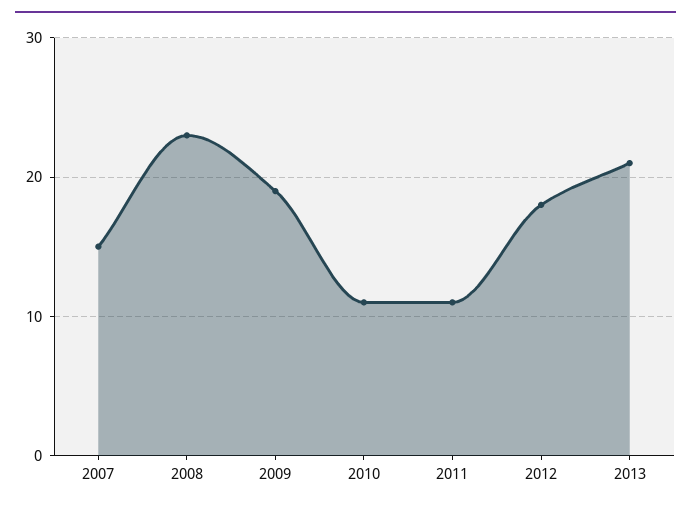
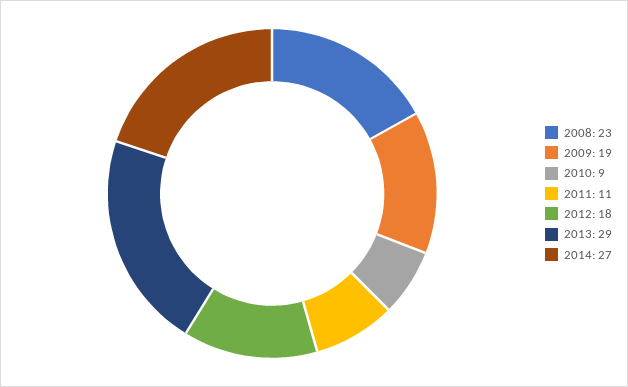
2007: 15 -> none
2010: 11 -> 9
2013: 21 -> 29
2014: none -> 27

